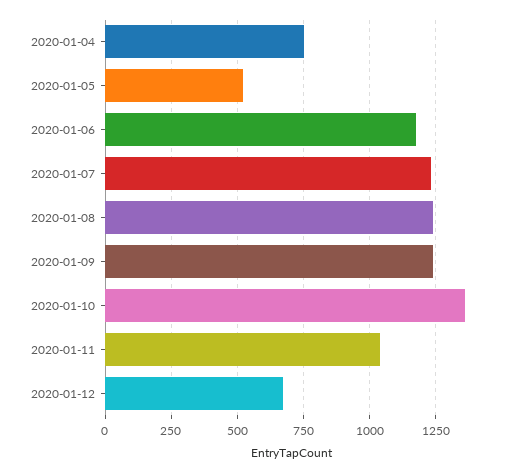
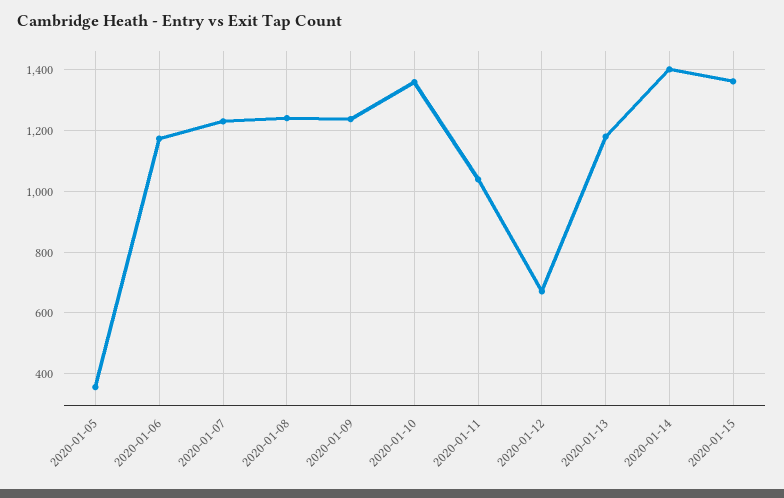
2020-01-04: 750 -> none
2020-01-05: 525 -> 360
2020-01-13: none -> 1180
2020-01-14: none -> 1400
2020-01-15: none -> 1360

